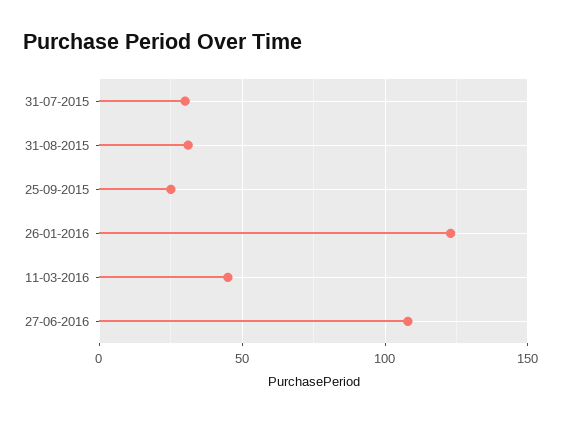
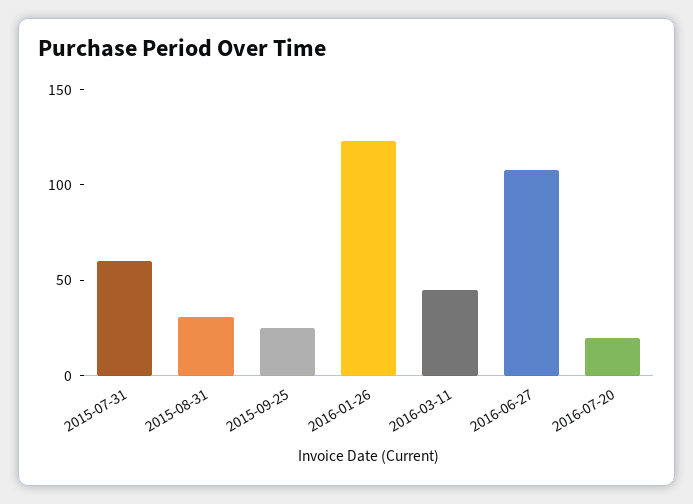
31-07-2015: 30 -> 60
2016-07-20: none -> 20

